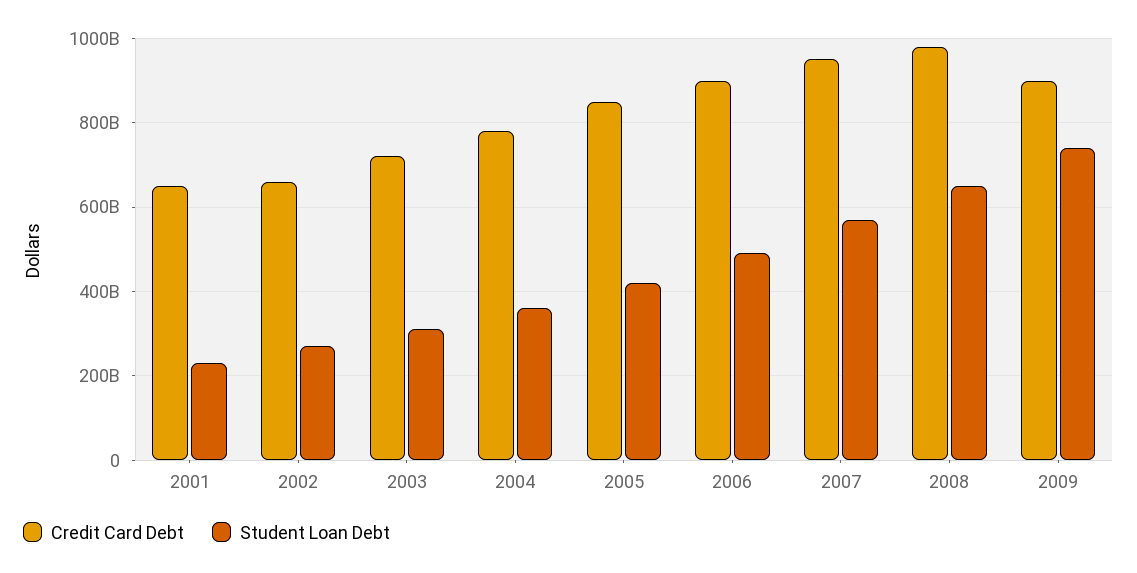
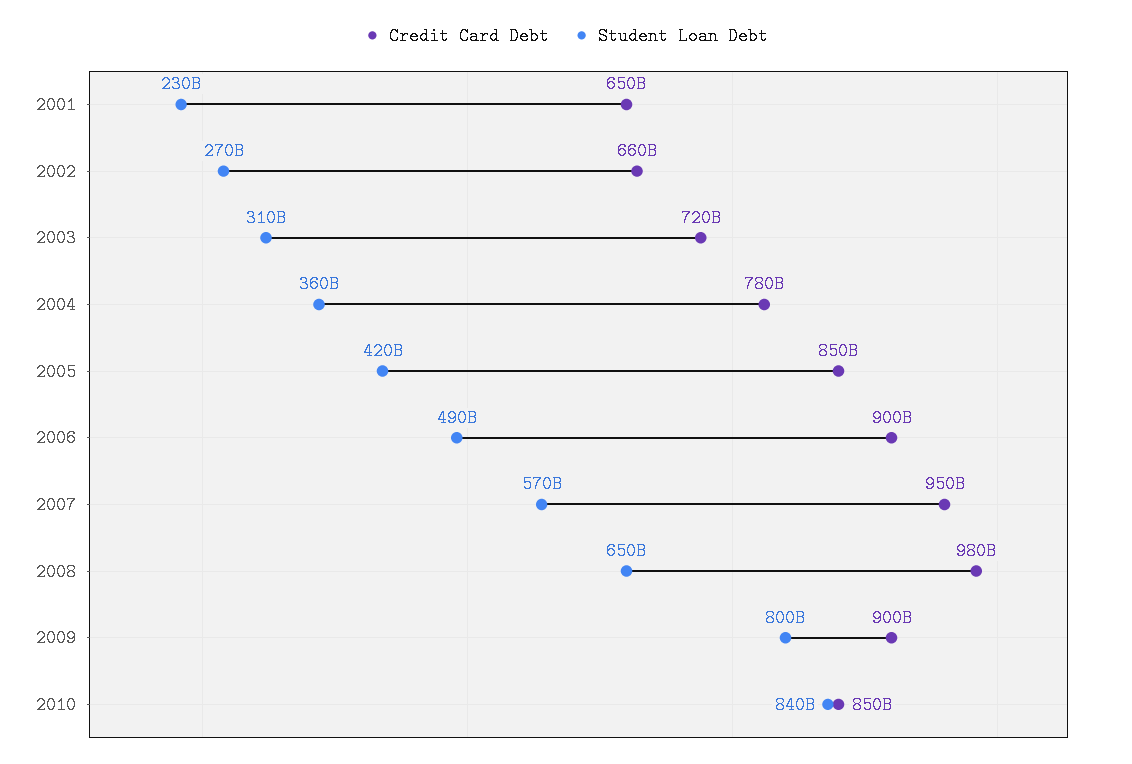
Student Loan Debt, 2009: 740000000000 -> 800000000000
Credit Card Debt, 2010: none -> 850000000000
Student Loan Debt, 2010: none -> 840000000000

